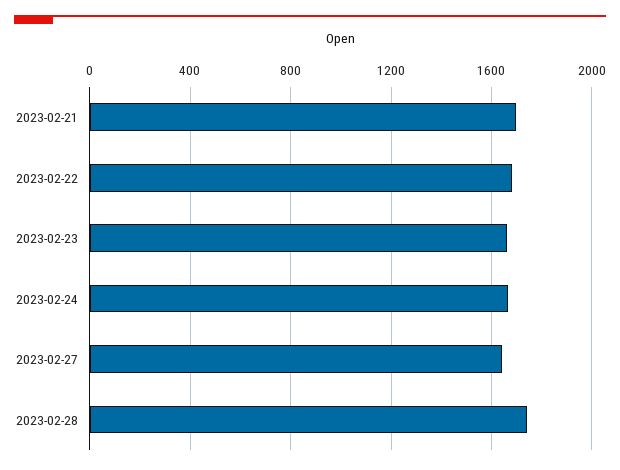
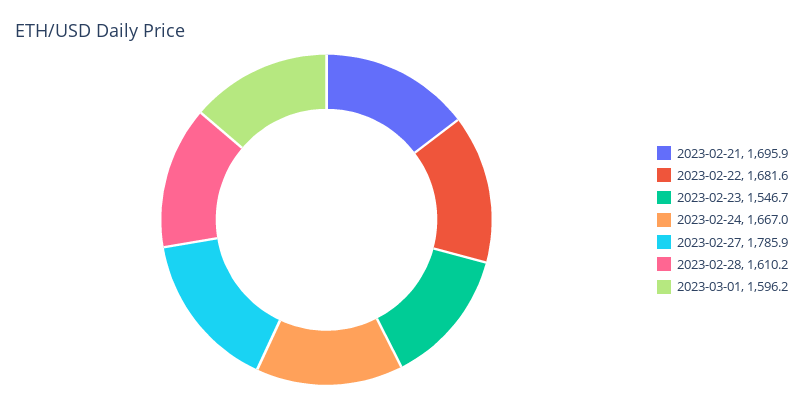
2023-02-23: 1650 -> 1546.7
2023-02-27: 1650 -> 1785.9
2023-02-28: 1750 -> 1610.2
2023-03-01: none -> 1596.2

